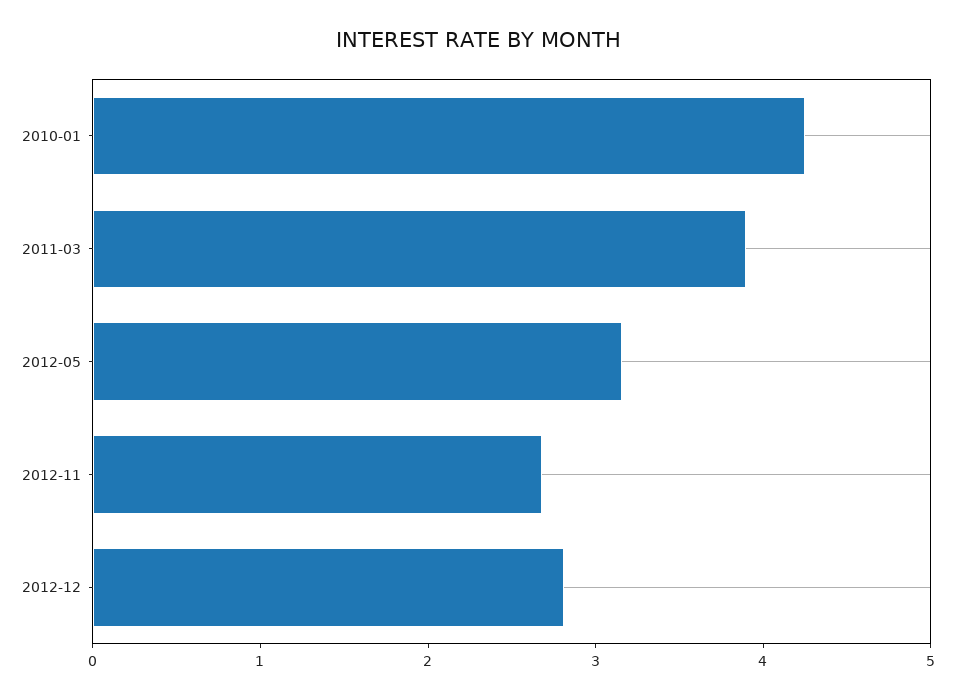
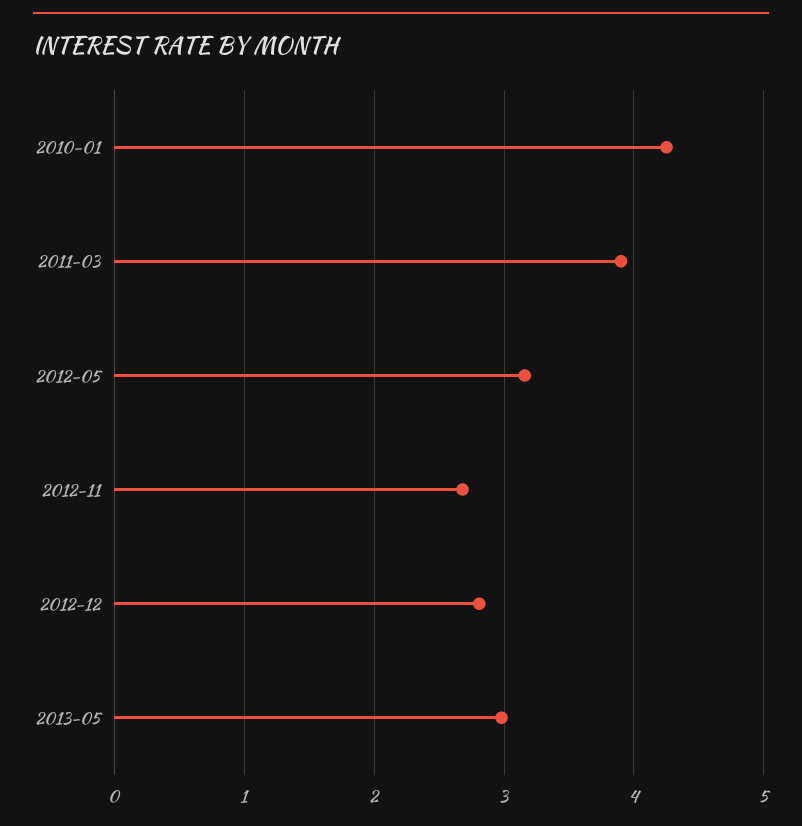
2013-05: none -> 3

